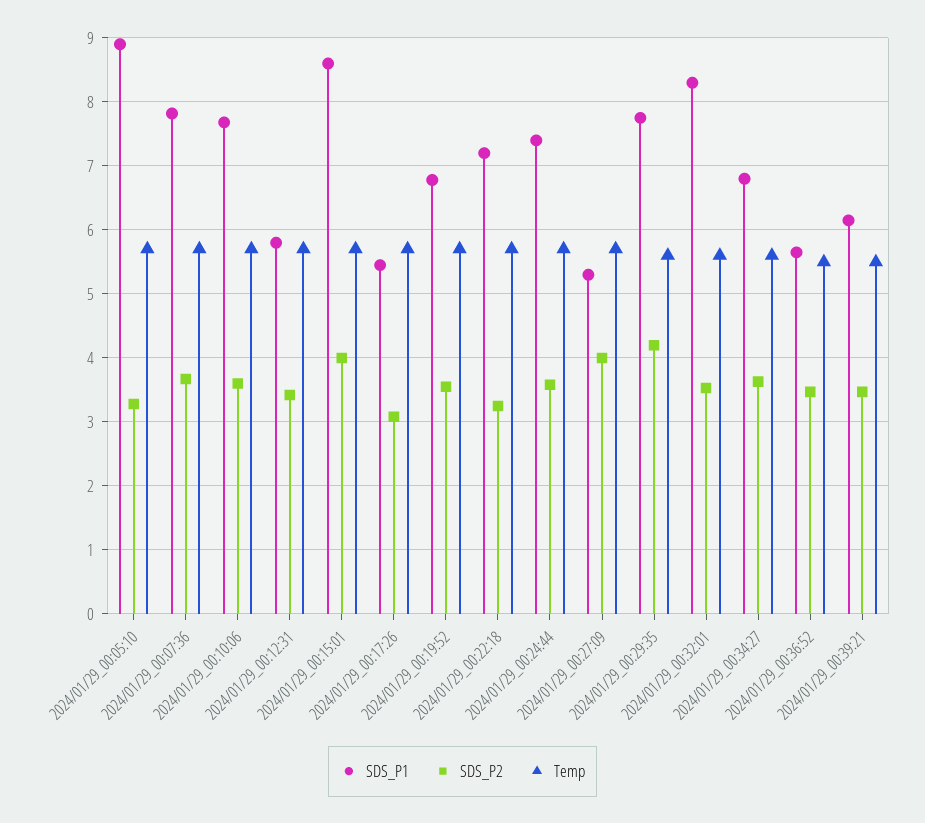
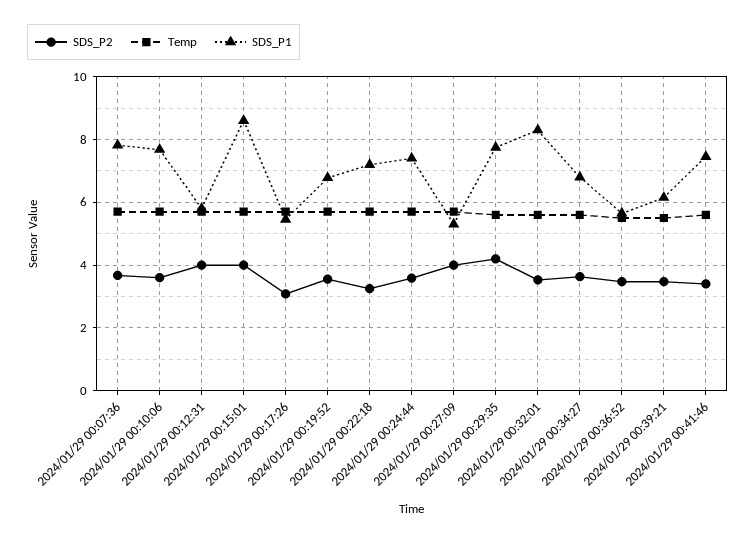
SDS_P1, 2024/01/29_00:05:10: 8.9 -> none
SDS_P2, 2024/01/29_00:05:10: 3.3 -> none
Temp, 2024/01/29_00:05:10: 5.7 -> none
SDS_P2, 2024/01/29_00:12:31: 3.4 -> 4
SDS_P2, 2024/01/29 00:41:46: none -> 3.4
Temp, 2024/01/29 00:41:46: none -> 5.6
SDS_P1, 2024/01/29 00:41:46: none -> 7.4

